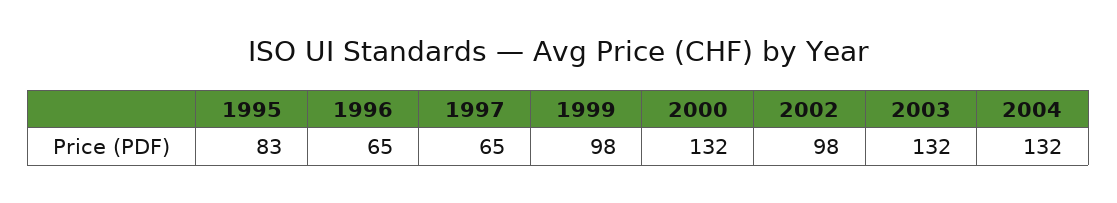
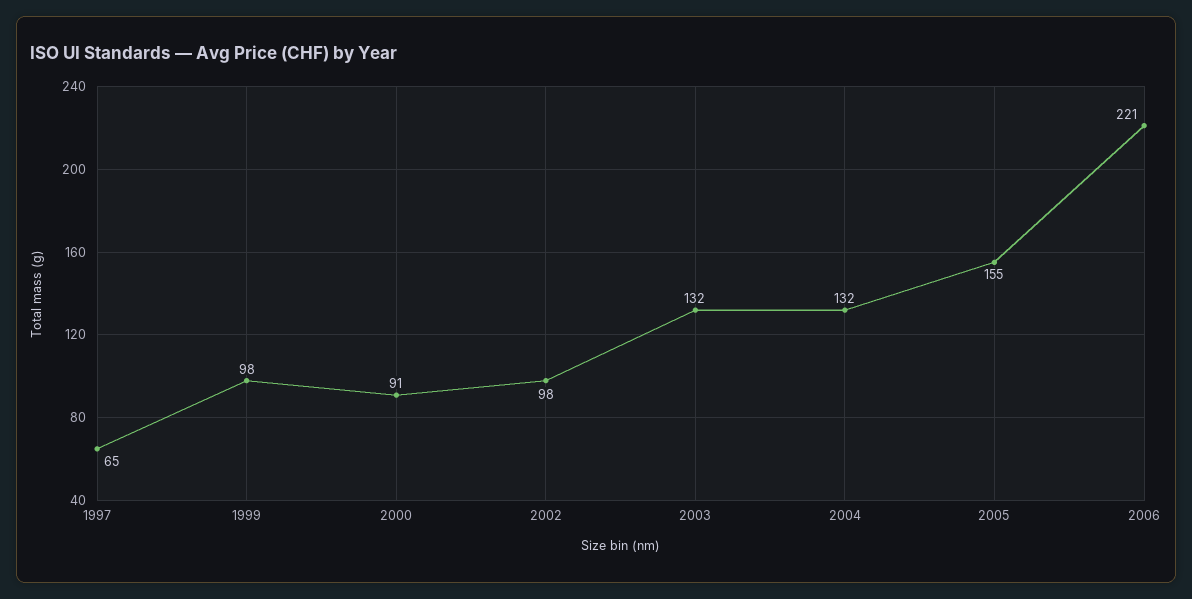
1995: 83 -> none
1996: 65 -> none
2000: 132 -> 91
2005: none -> 155
2006: none -> 221

